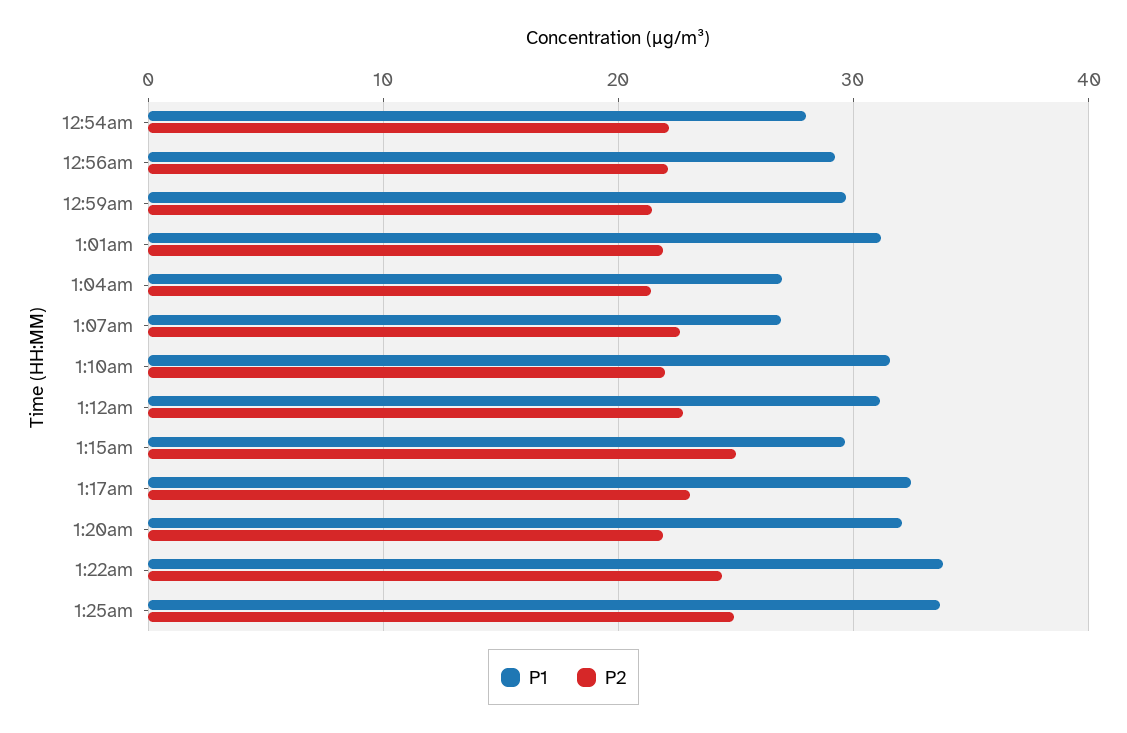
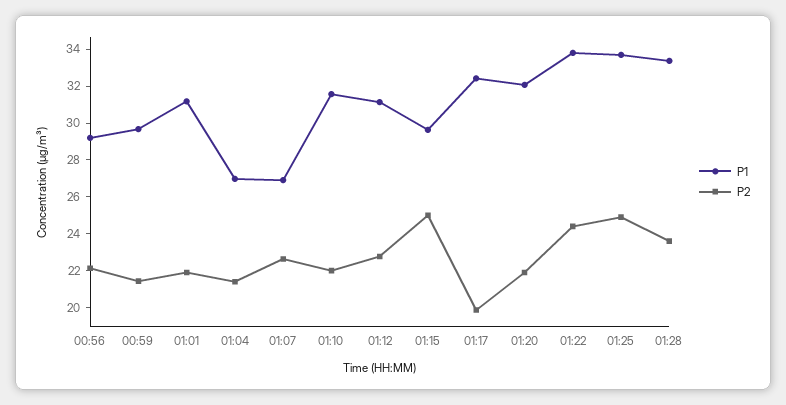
P1, 12:54am: 28 -> none
P2, 12:54am: 22 -> none
P2, 1:17am: 23 -> 20
P1, 01:28: none -> 33.5
P2, 01:28: none -> 23.5

